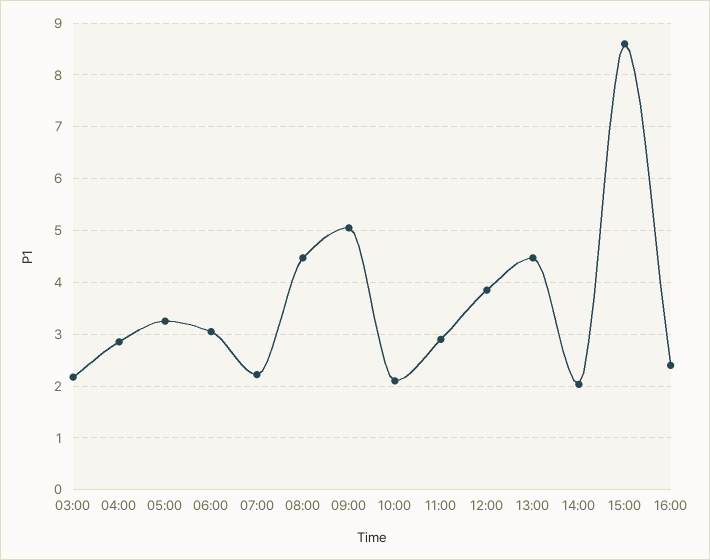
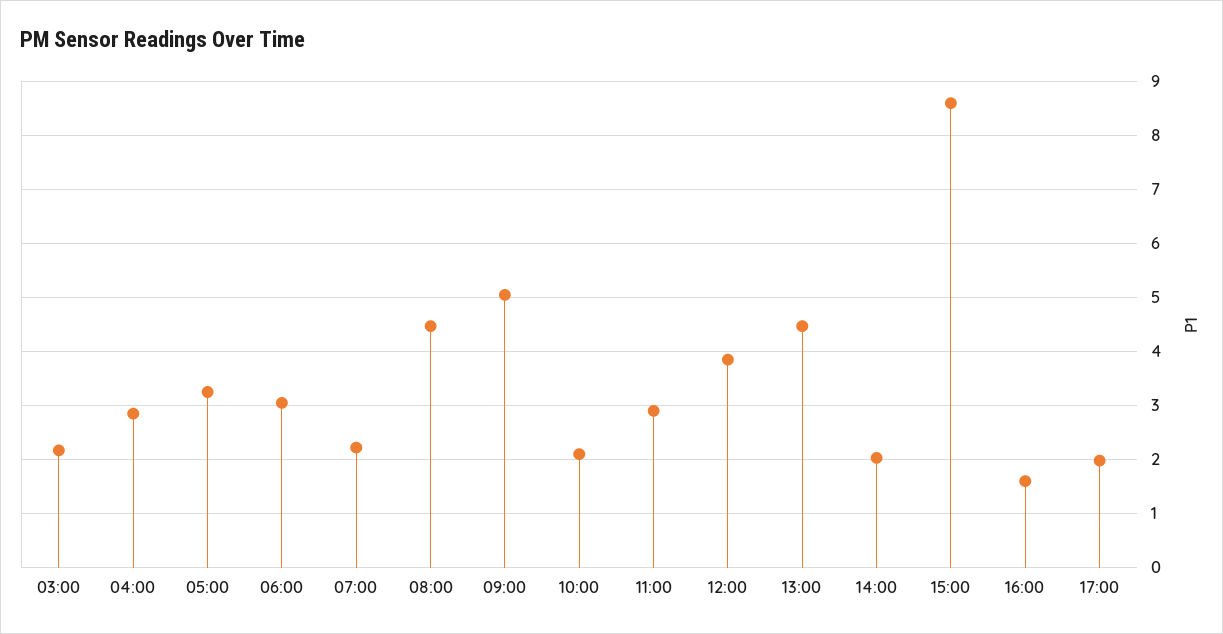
16:00: 2.4 -> 1.6
17:00: none -> 2

